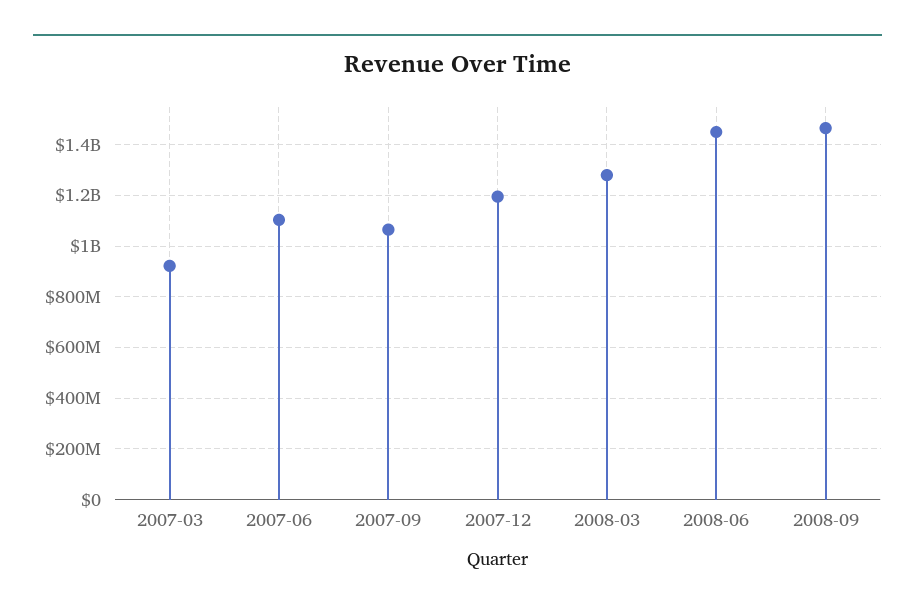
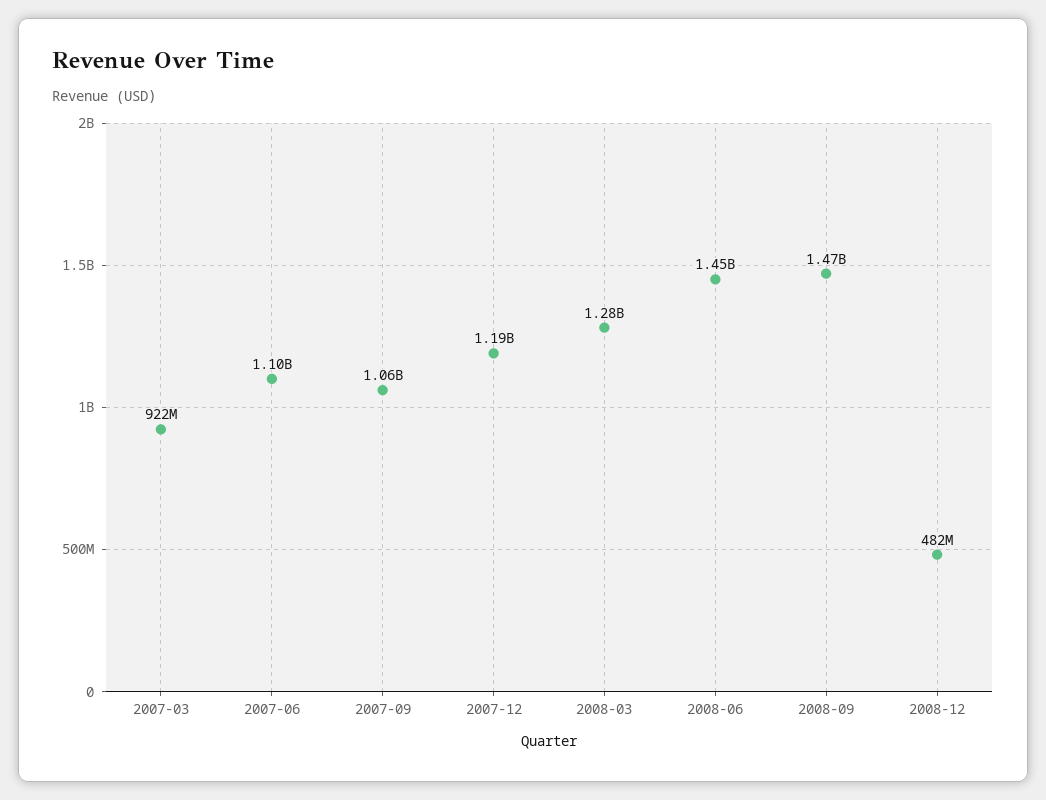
2008-12: none -> 482000000

